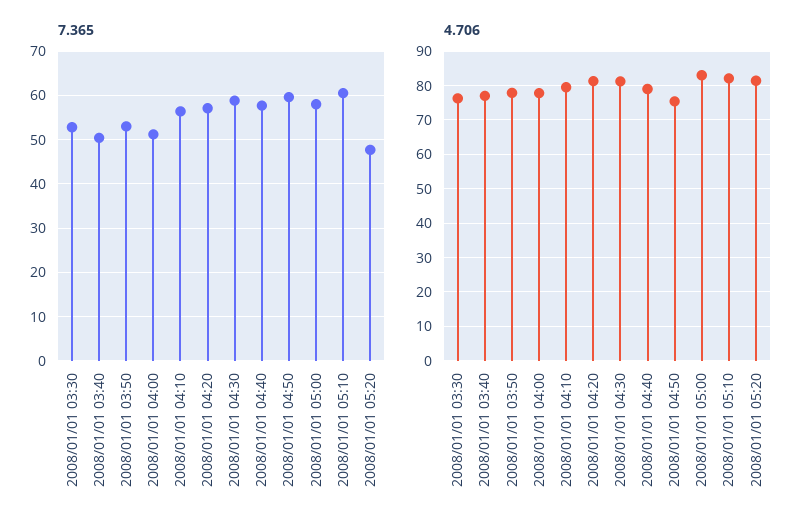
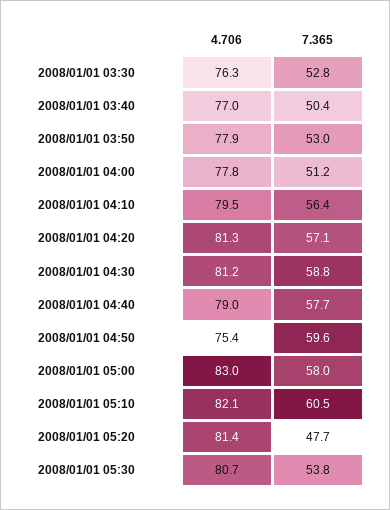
4.706, 2008/01/01 05:30: none -> 80.7
7.365, 2008/01/01 05:30: none -> 53.8

